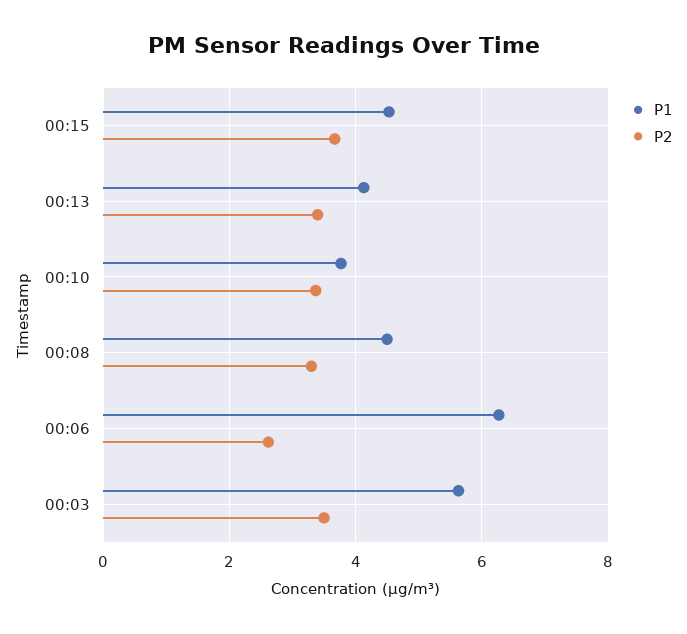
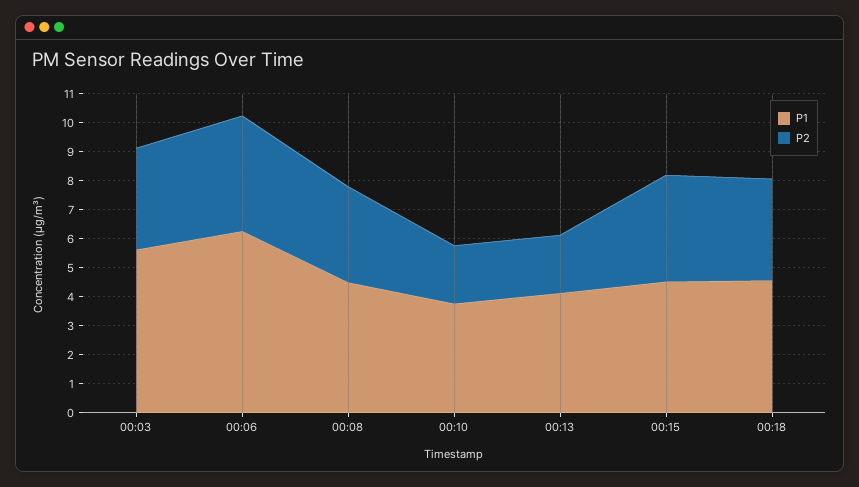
P2, 00:13: 3.4 -> 2
P2, 00:10: 3.4 -> 2
P2, 00:06: 2.6 -> 4
P1, 00:18: none -> 4.5
P2, 00:18: none -> 3.5

